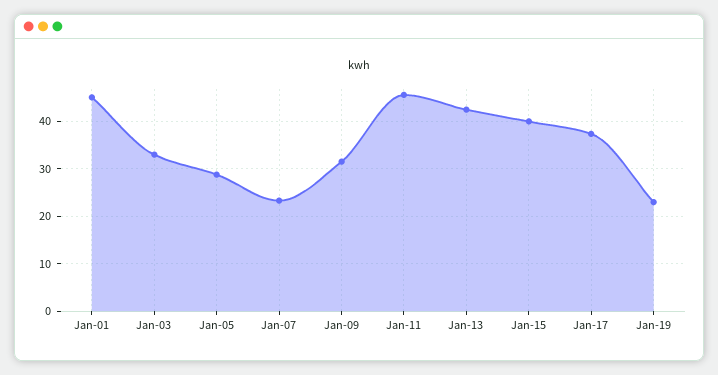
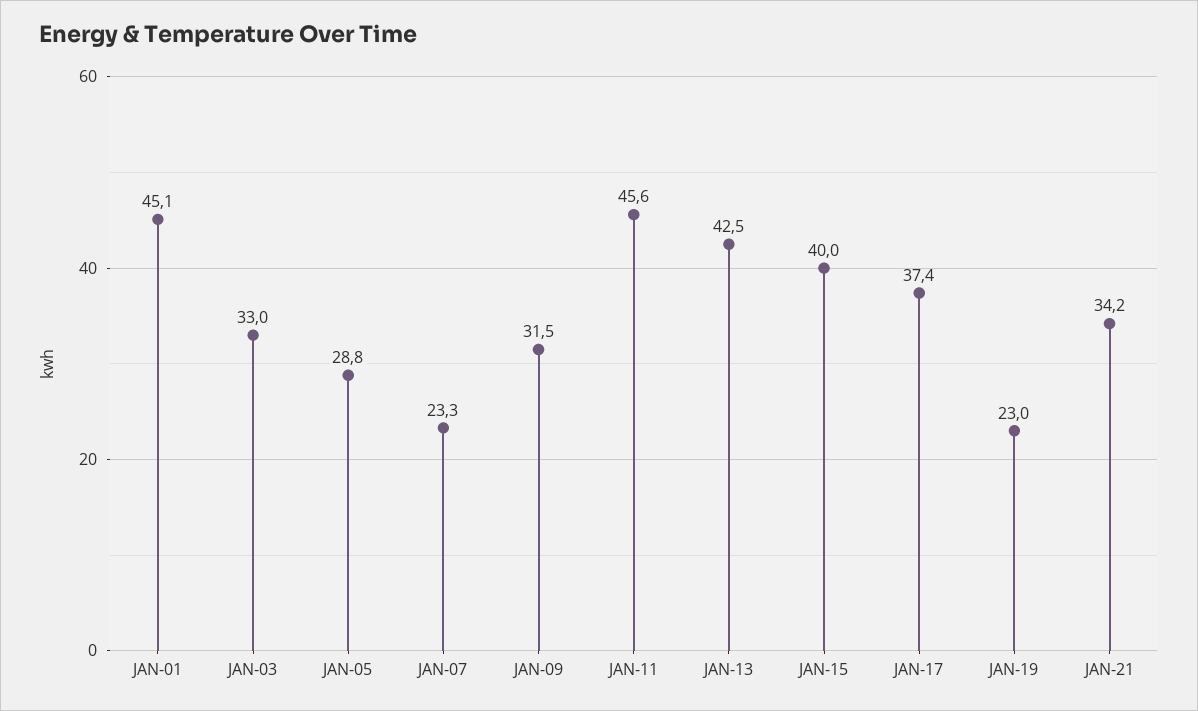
JAN-21: none -> 34.2

